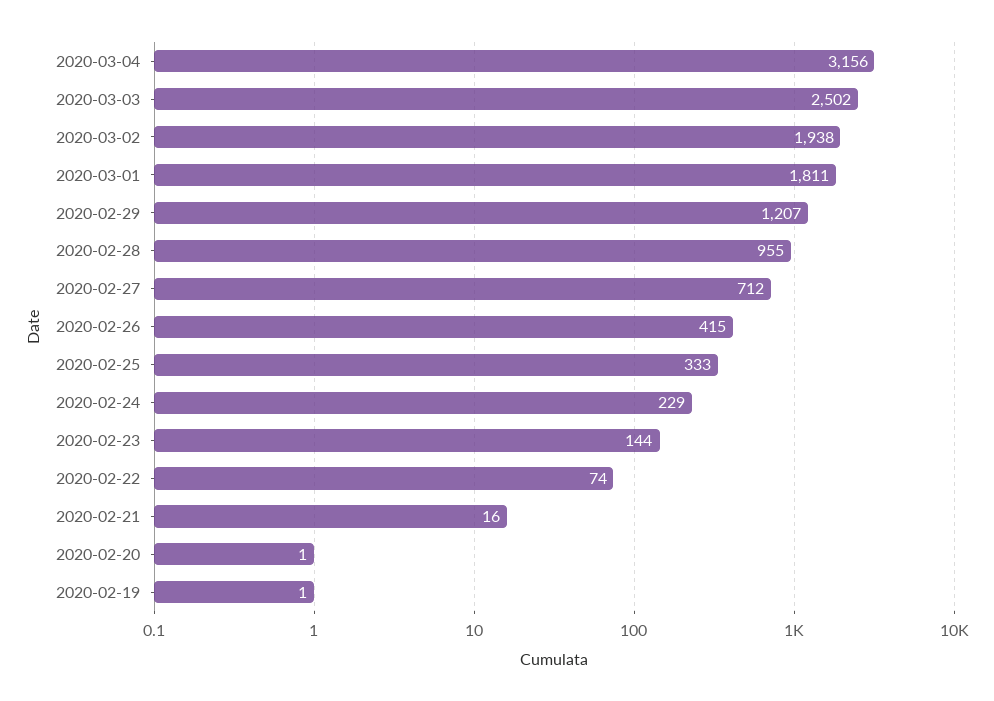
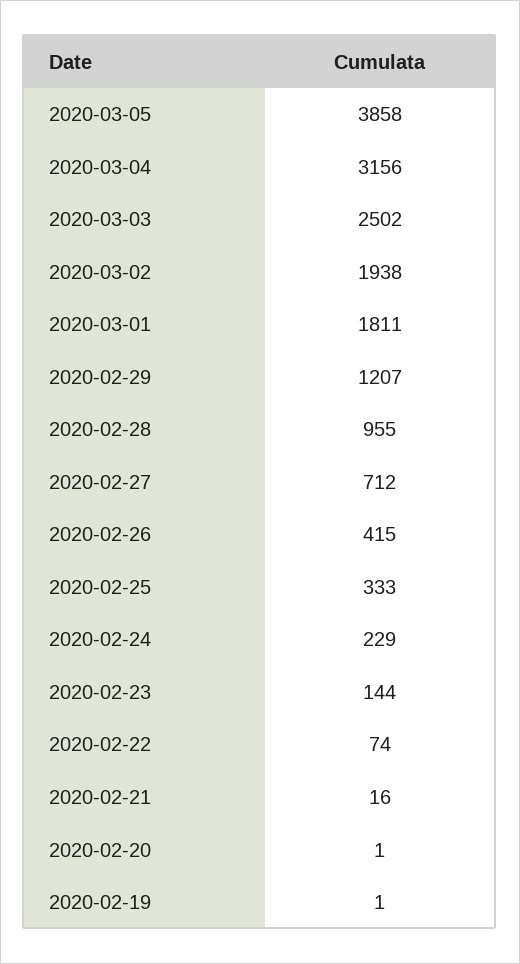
2020-03-05: none -> 3858

